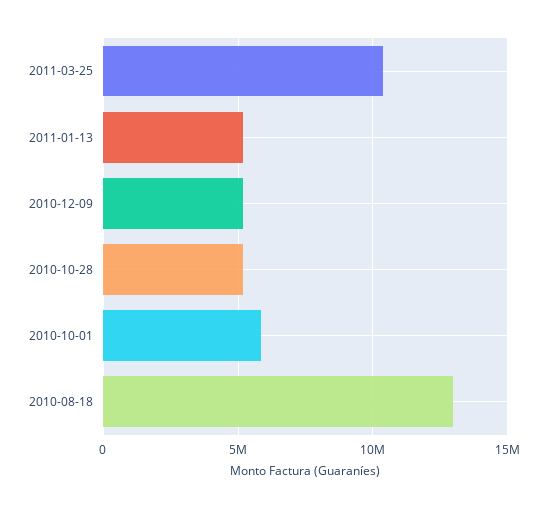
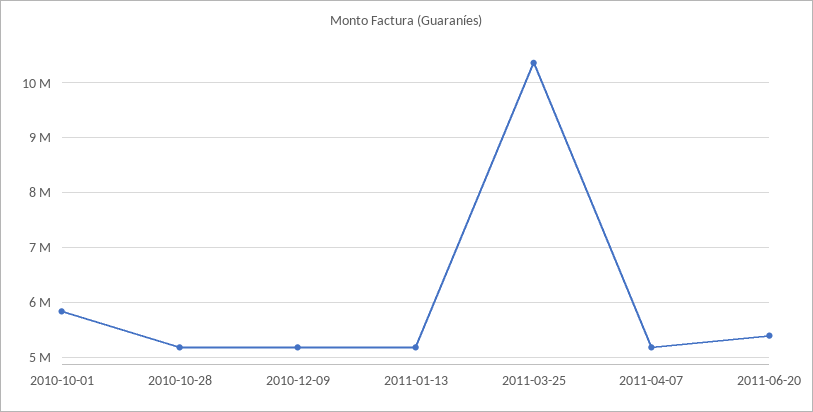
2010-08-18: 13000000 -> none
2011-04-07: none -> 5200000
2011-06-20: none -> 5400000

